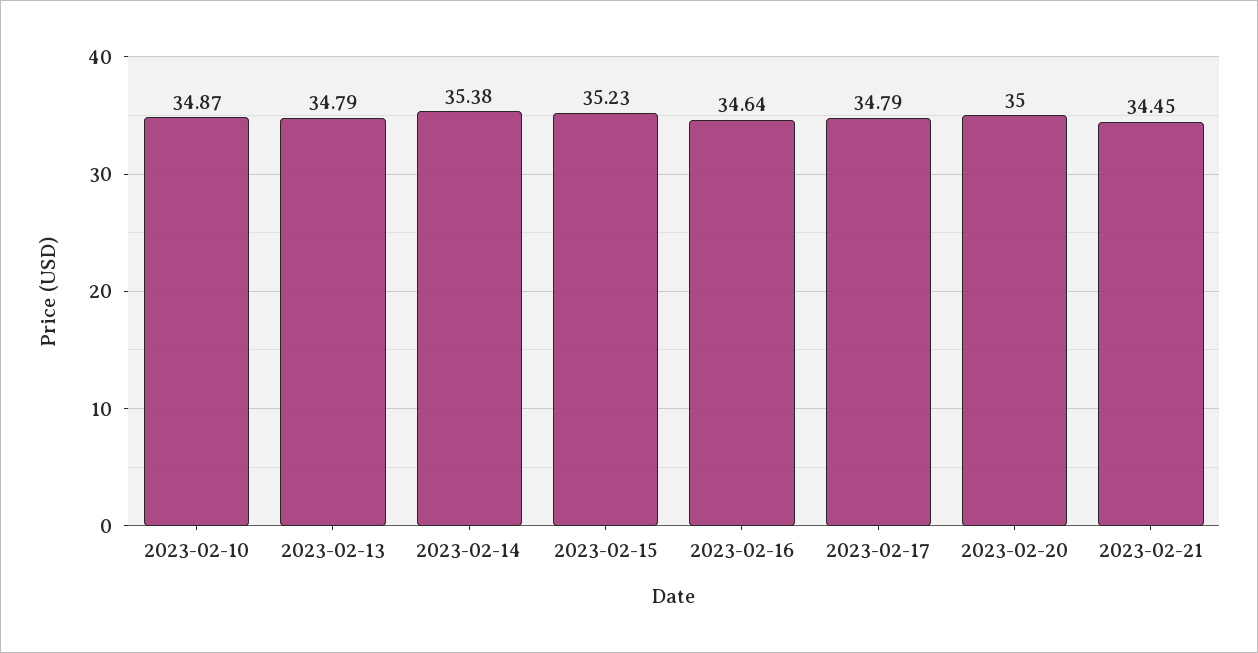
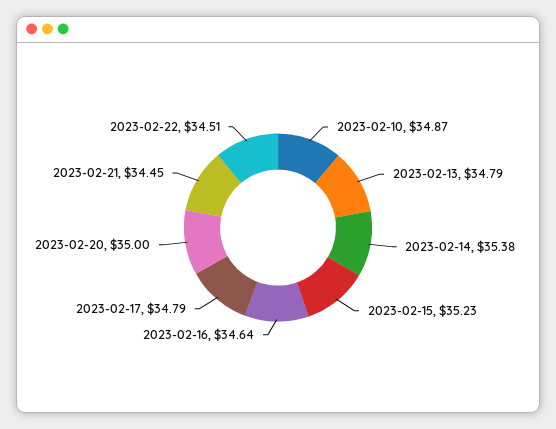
2023-02-22: none -> 34.51

